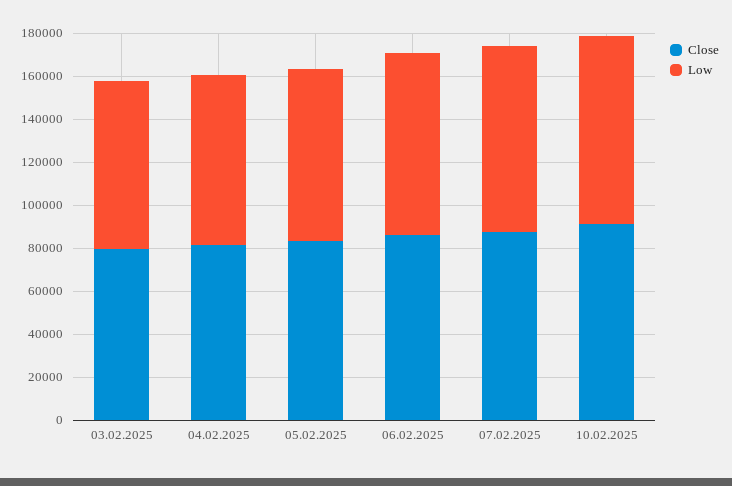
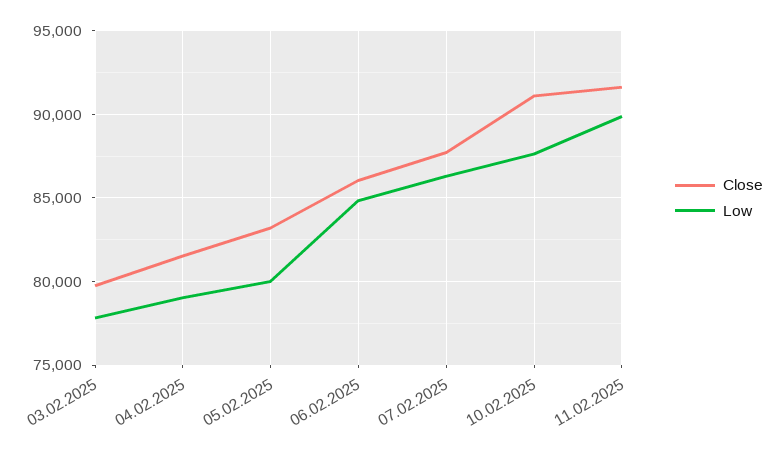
Close, 11.02.2025: none -> 91500
Low, 11.02.2025: none -> 90000

